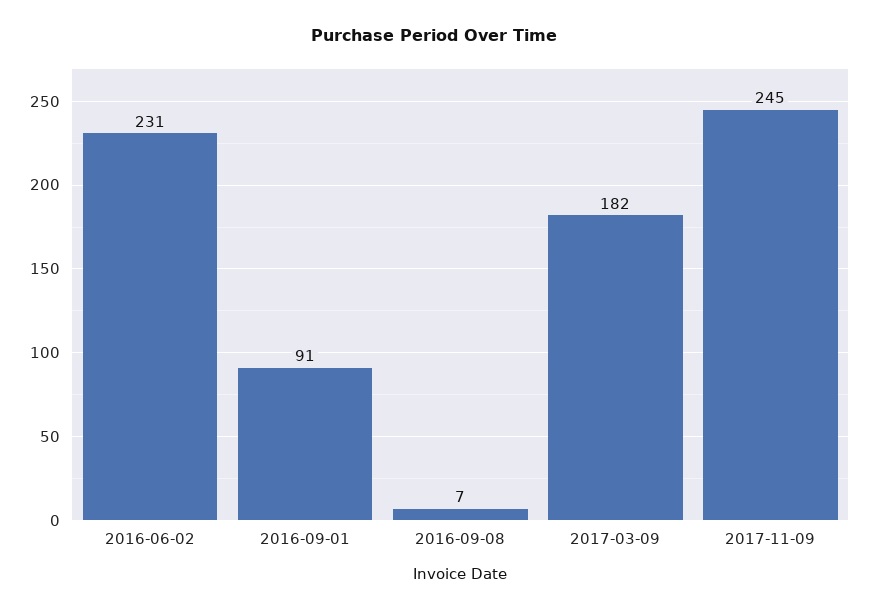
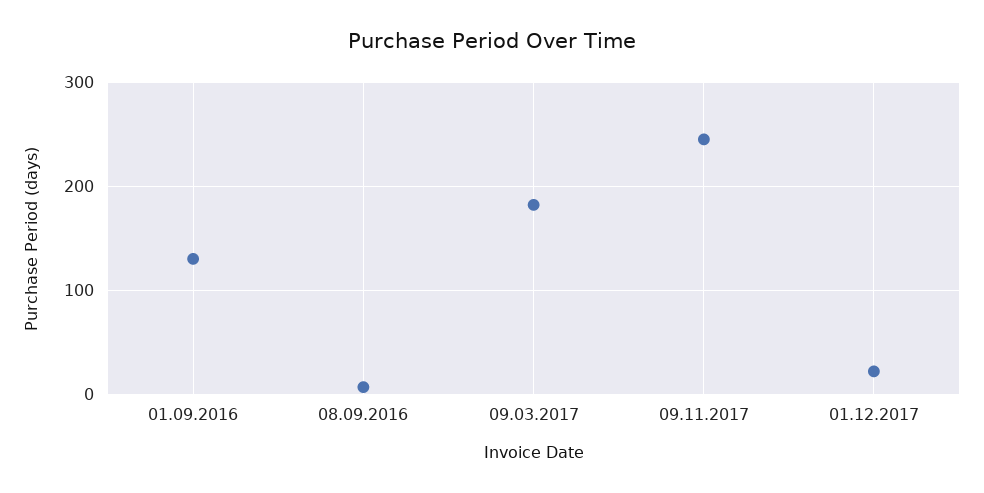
2016-06-02: 231 -> none
2016-09-01: 91 -> 130
01.12.2017: none -> 20

